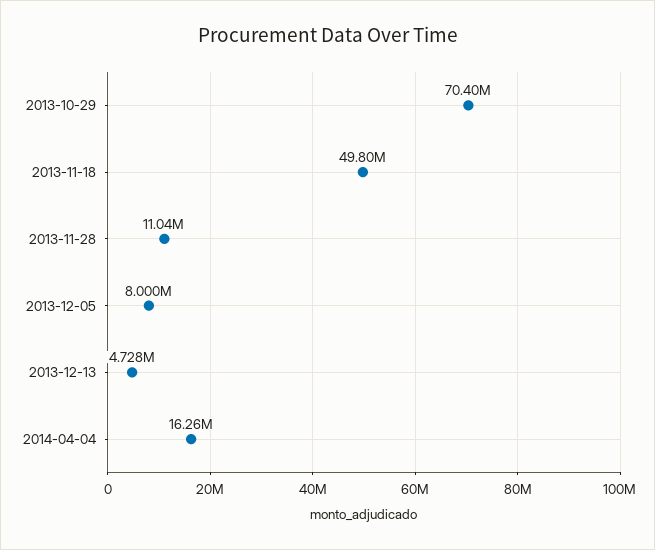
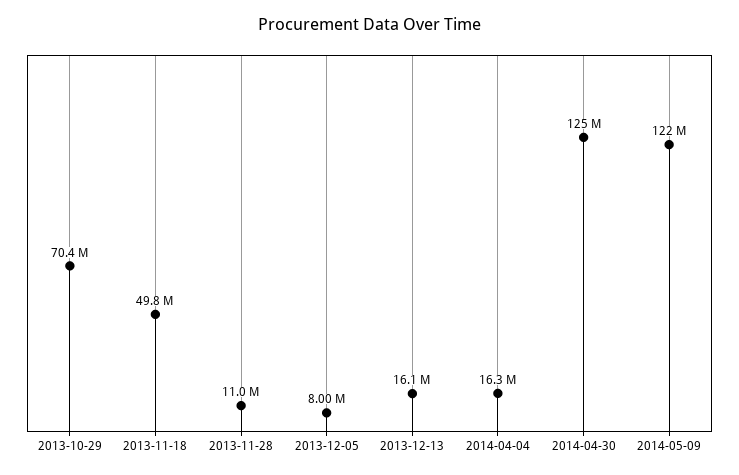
2013-12-13: 4728000 -> 16100000
2014-04-30: none -> 125000000
2014-05-09: none -> 122000000

